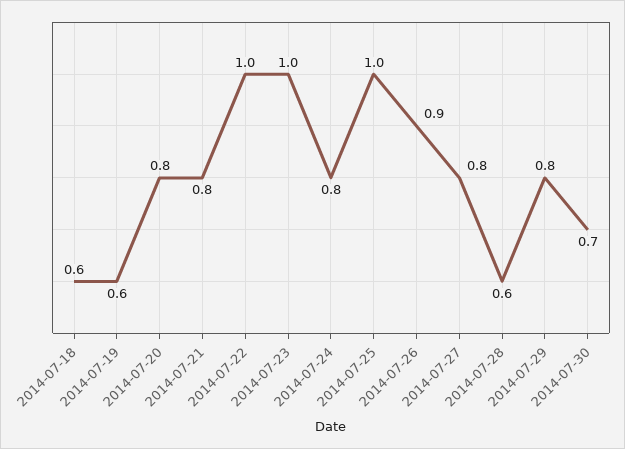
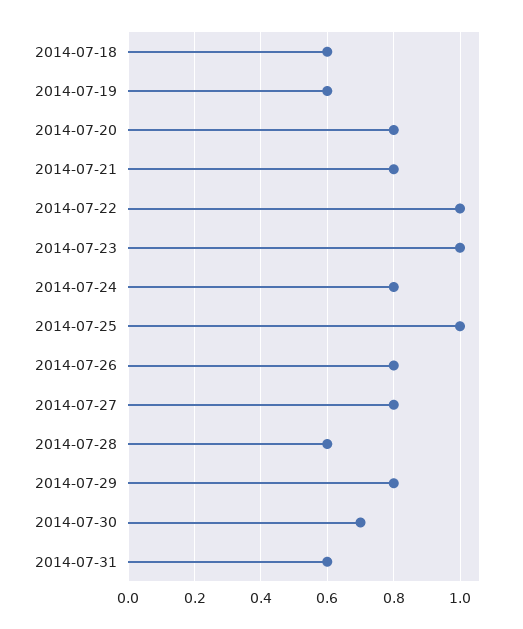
2014-07-26: 0.9 -> 0.8
2014-07-31: none -> 0.6

